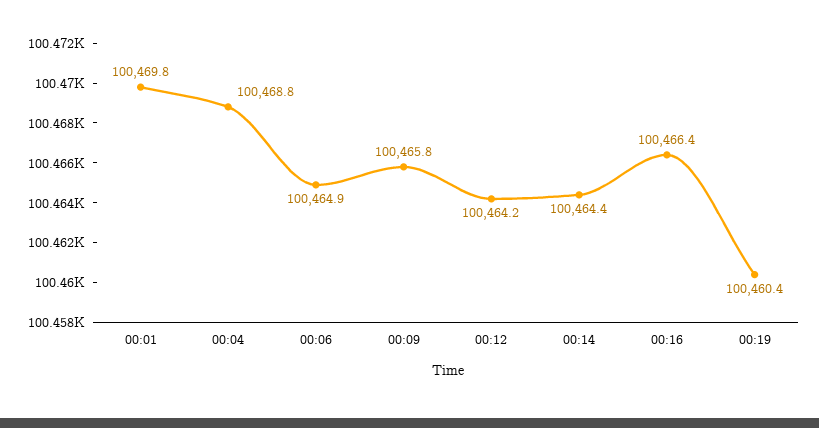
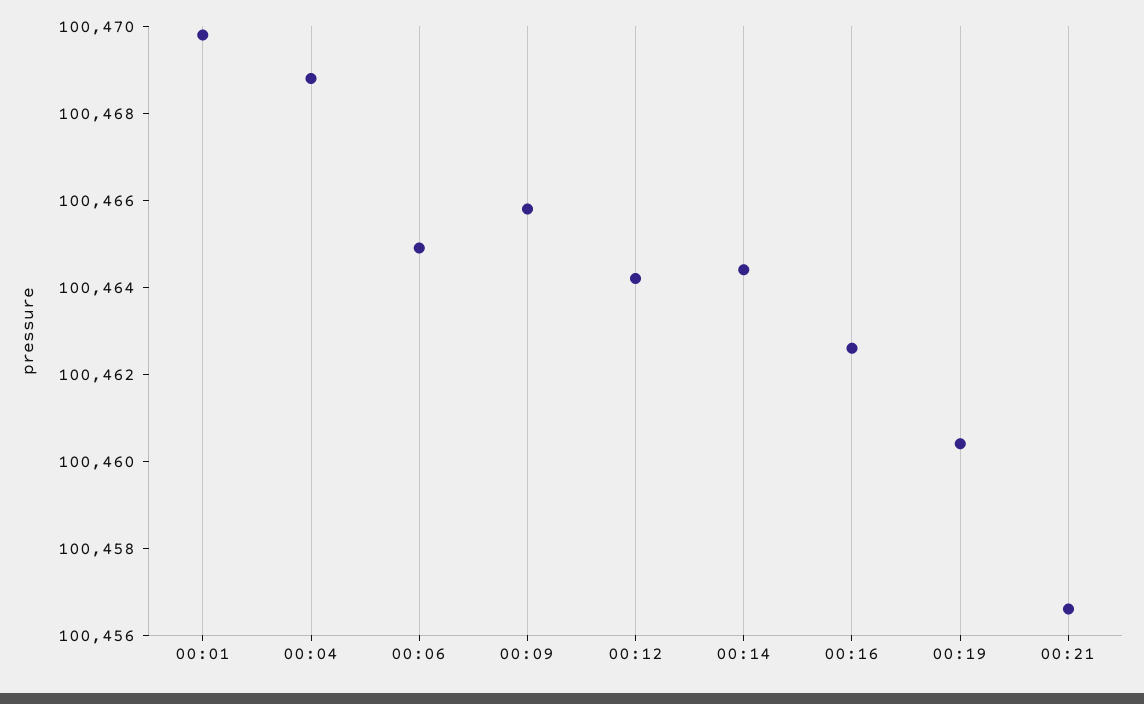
00:16: 100466.4 -> 100462.5
00:21: none -> 100456.5

